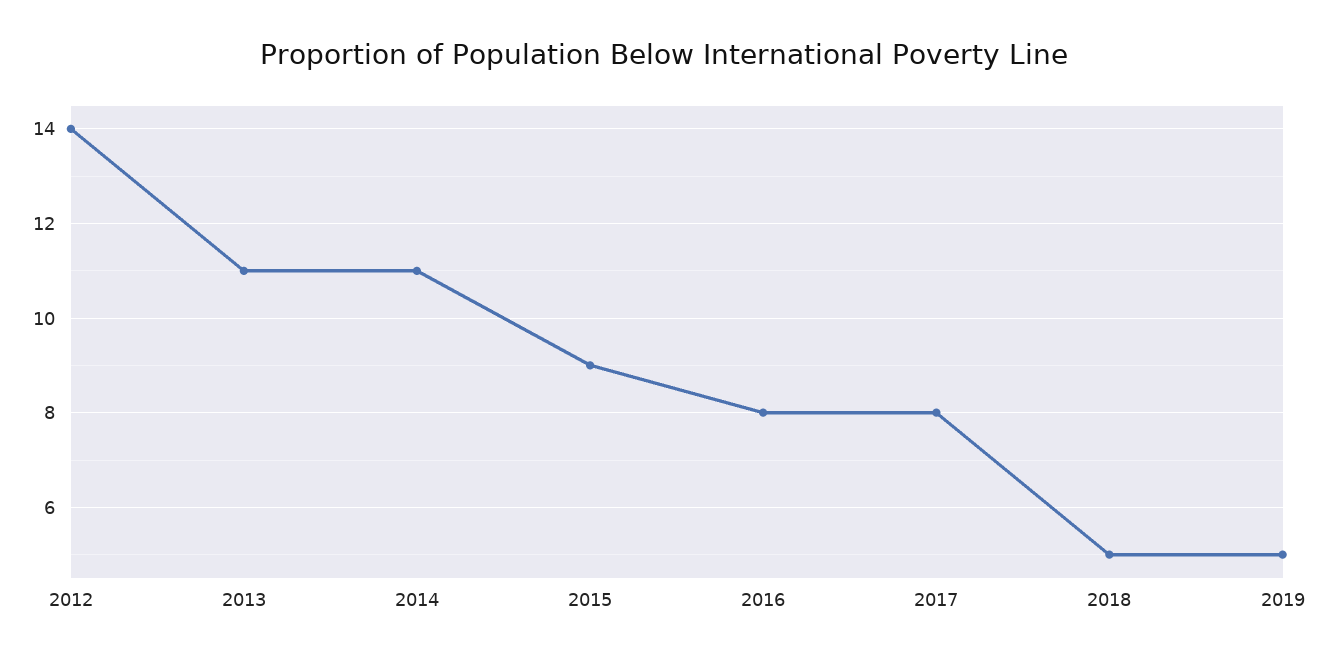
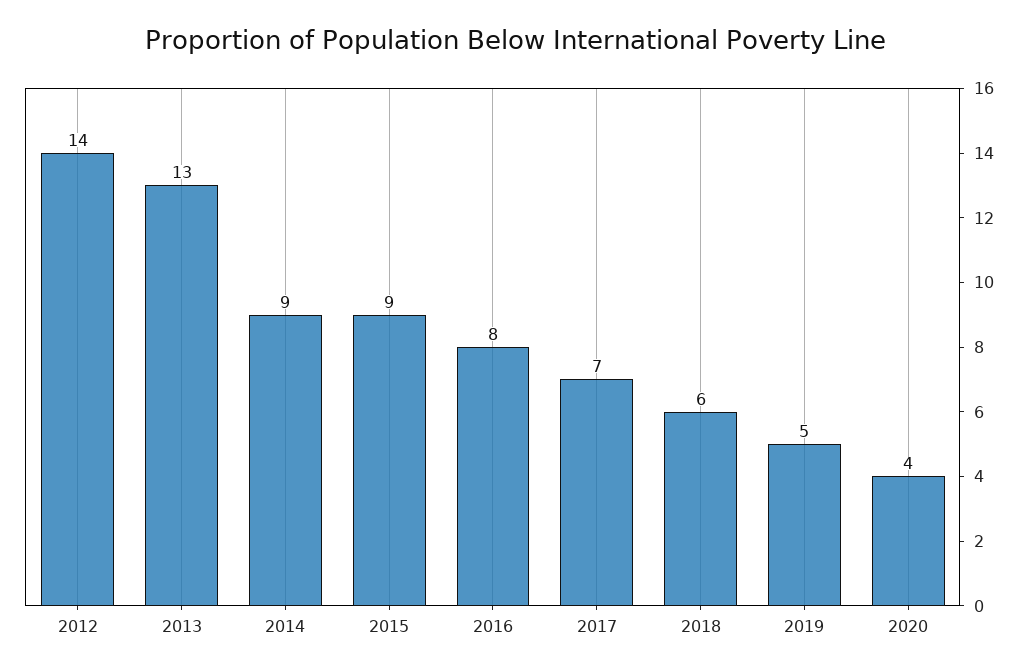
2013: 11 -> 13
2014: 11 -> 9
2017: 8 -> 7
2018: 5 -> 6
2020: none -> 4

